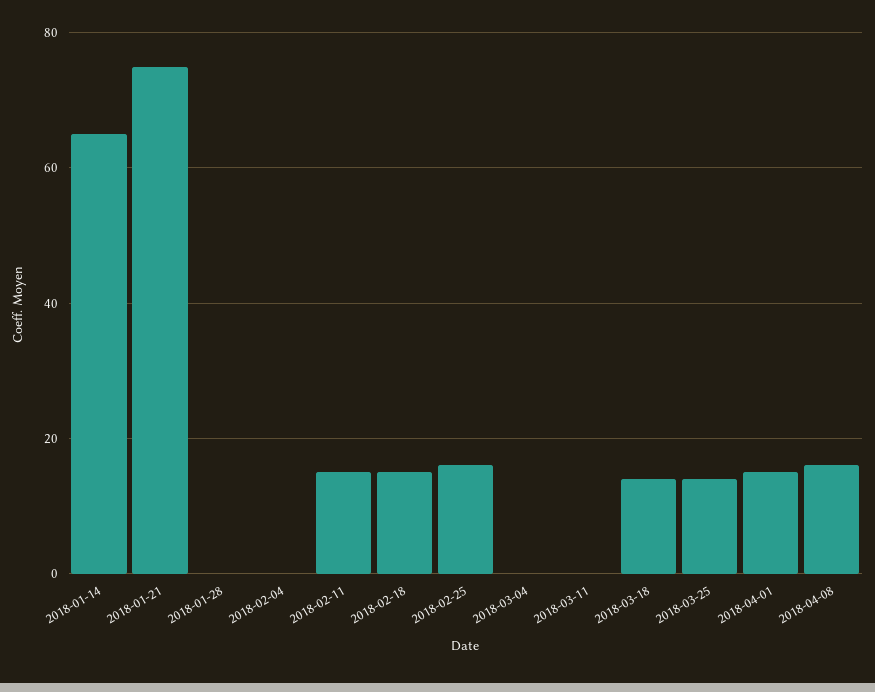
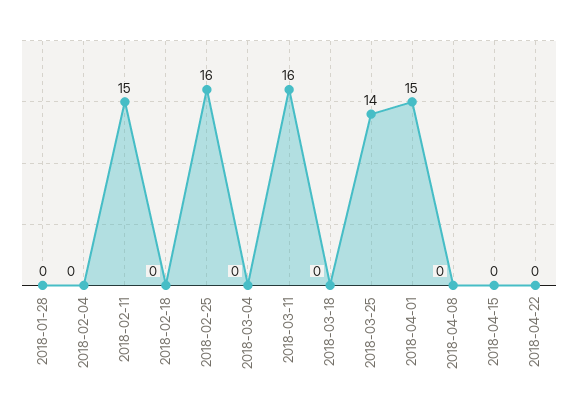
2018-01-14: 65 -> none
2018-01-21: 75 -> none
2018-02-18: 15 -> 0
2018-03-11: 0 -> 16
2018-03-18: 15 -> 0
2018-04-08: 15 -> 0
2018-04-15: none -> 0
2018-04-22: none -> 0

